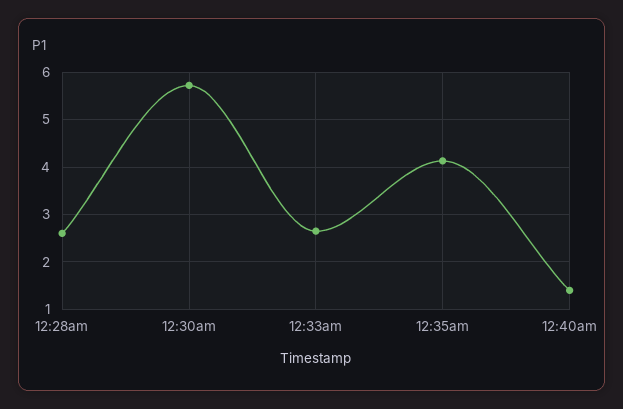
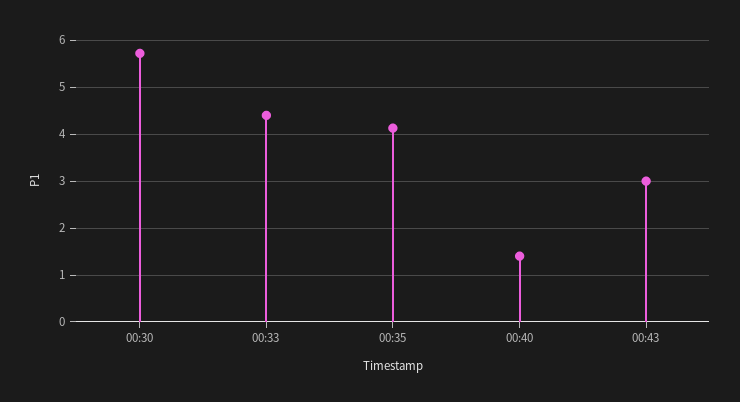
12:28am: 2.6 -> none
12:33am: 2.6 -> 4.4
00:43: none -> 3

